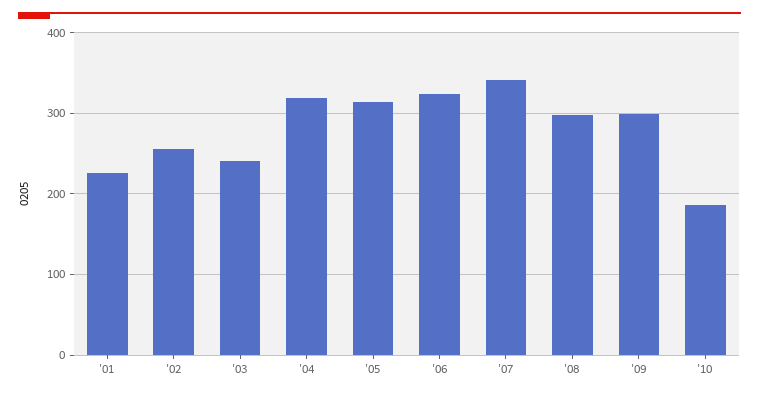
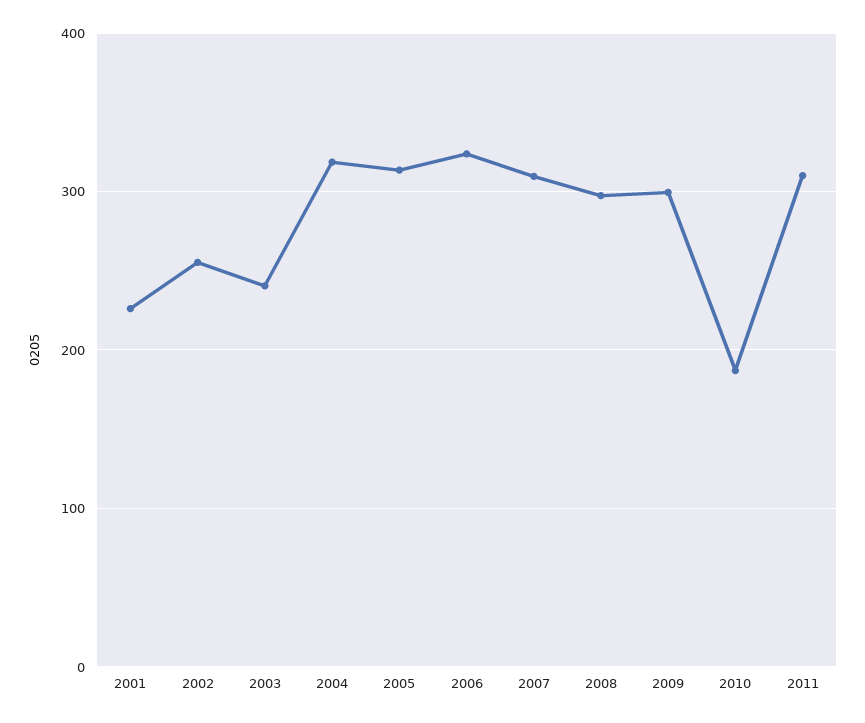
'07: 340 -> 310
2011: none -> 310

